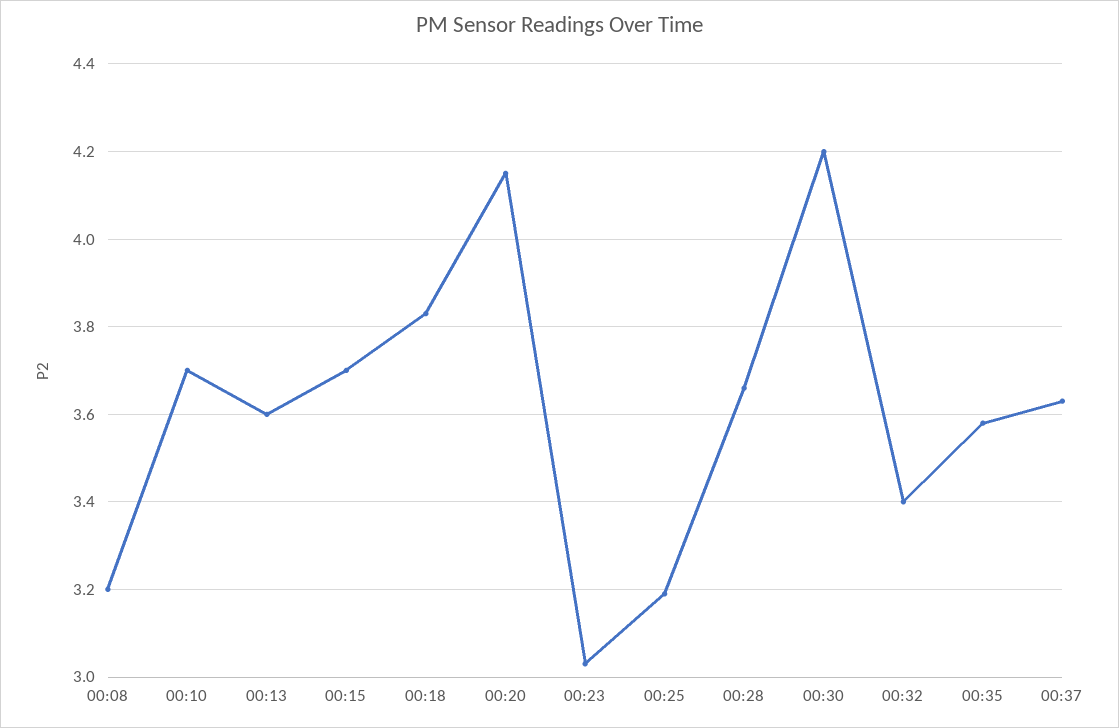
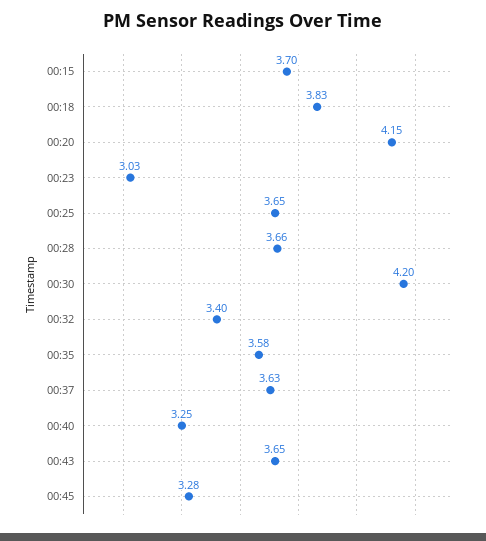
00:08: 3.2 -> none
00:10: 3.7 -> none
00:13: 3.6 -> none
00:25: 3.2 -> 3.65
00:40: none -> 3.25
00:43: none -> 3.65
00:45: none -> 3.28

